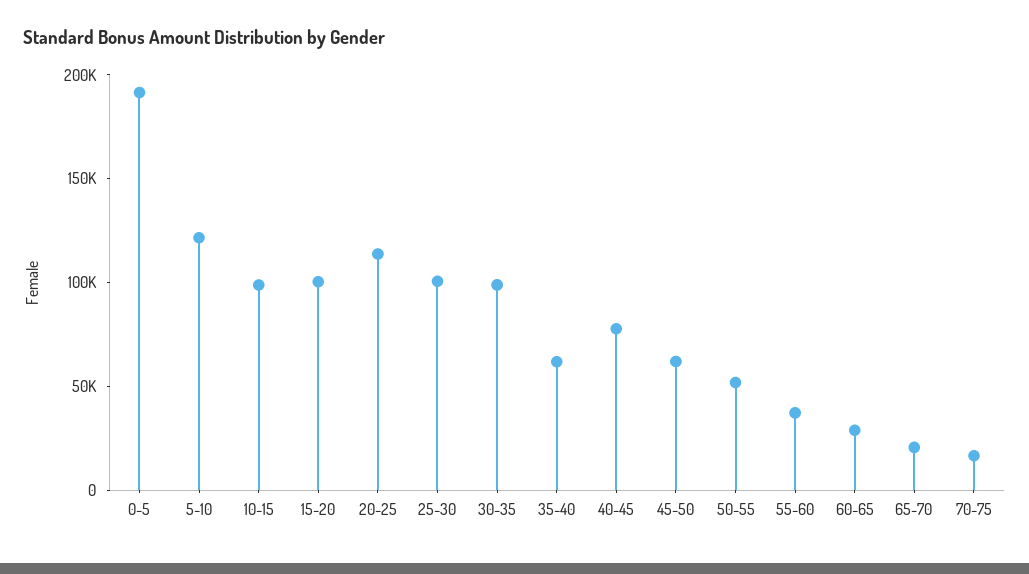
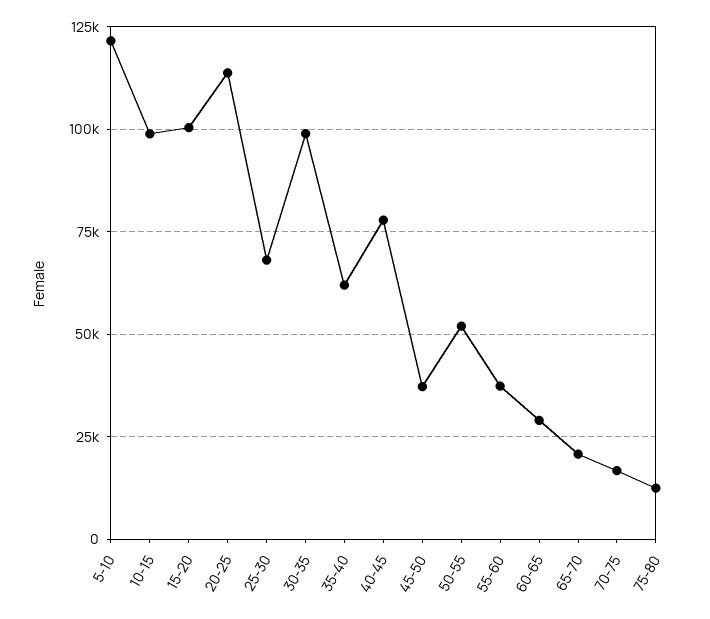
0-5: 190000 -> none
25-30: 100000 -> 67500
45-50: 60000 -> 37500
75-80: none -> 12500

